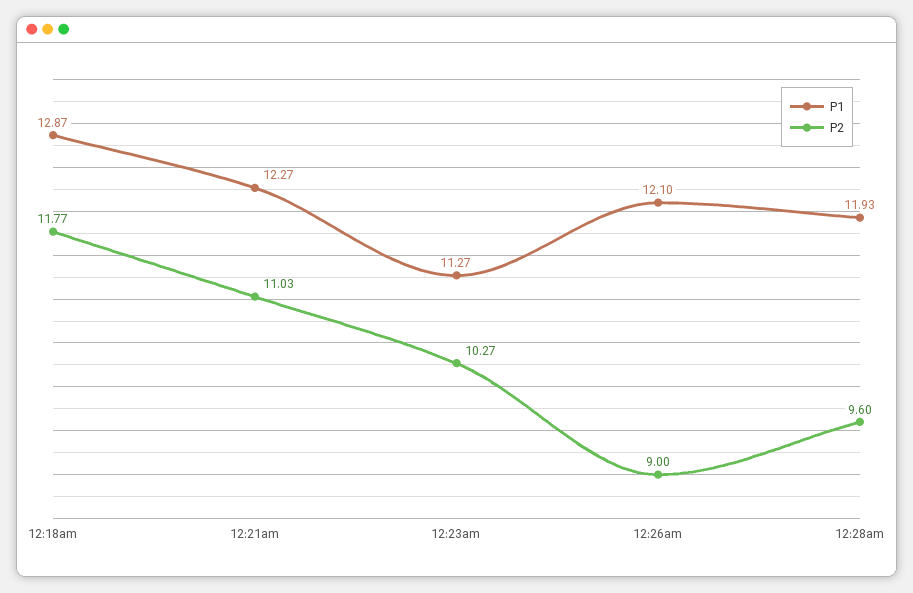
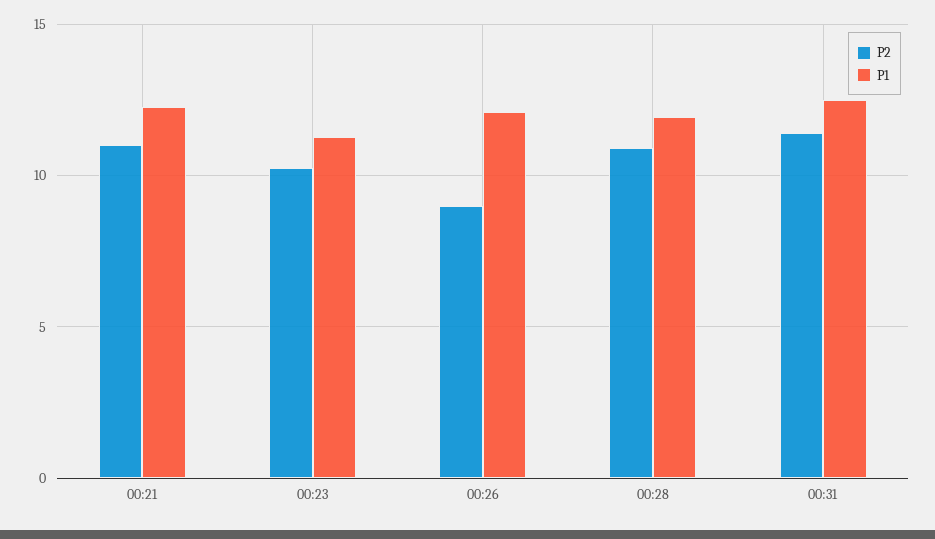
P1, 12:18am: 12.87 -> none
P2, 12:18am: 11.77 -> none
P2, 12:28am: 9.6 -> 11
P2, 00:31: none -> 11.5
P1, 00:31: none -> 12.5

